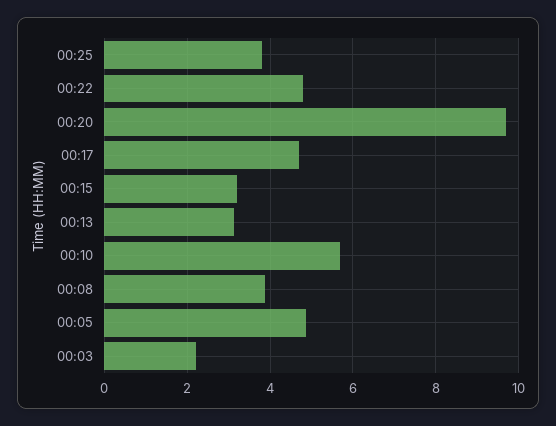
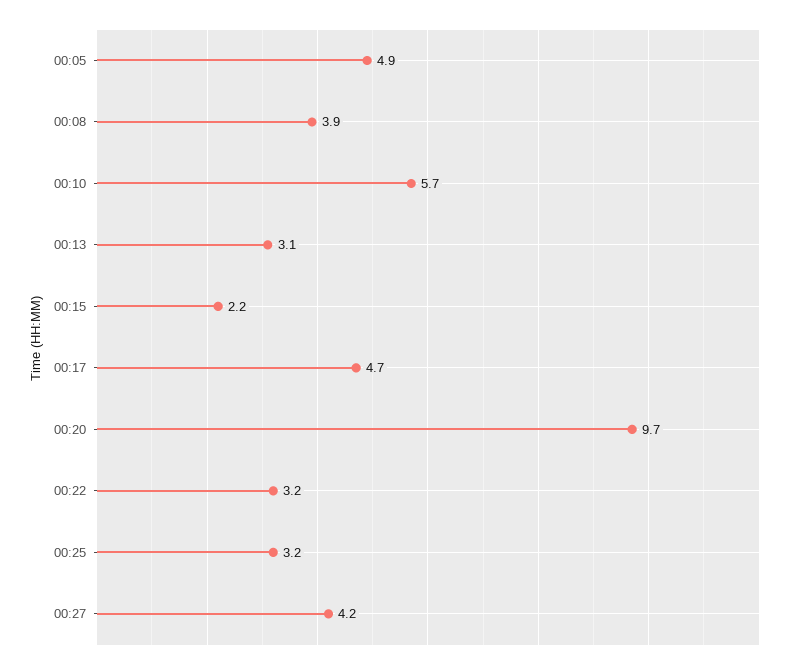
00:25: 3.8 -> 3.2
00:22: 4.8 -> 3.2
00:15: 3.2 -> 2.2
00:03: 2.2 -> none
00:27: none -> 4.2

